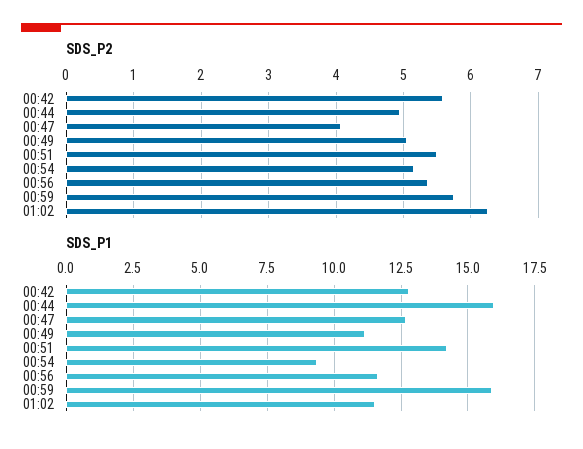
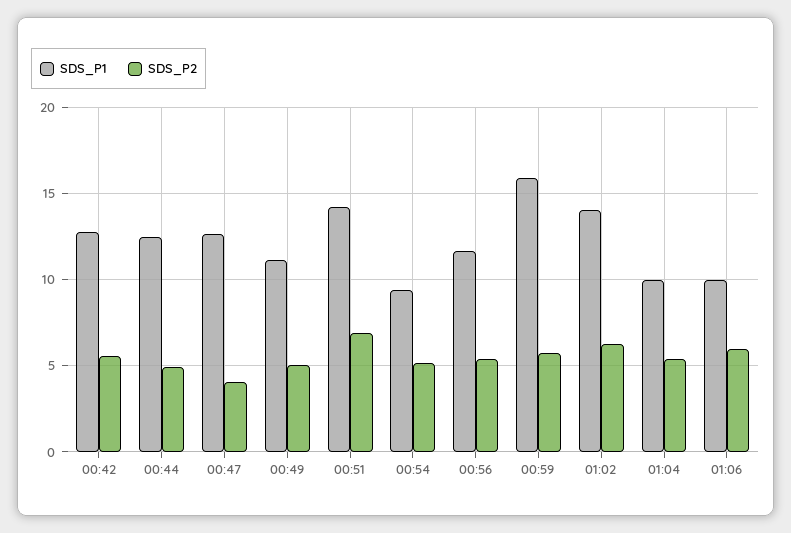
SDS_P2, 00:51: 5.5 -> 7
SDS_P1, 00:44: 16 -> 12.5
SDS_P1, 01:02: 11.5 -> 14
SDS_P1, 01:04: none -> 10
SDS_P2, 01:04: none -> 5.5
SDS_P1, 01:06: none -> 10
SDS_P2, 01:06: none -> 6

